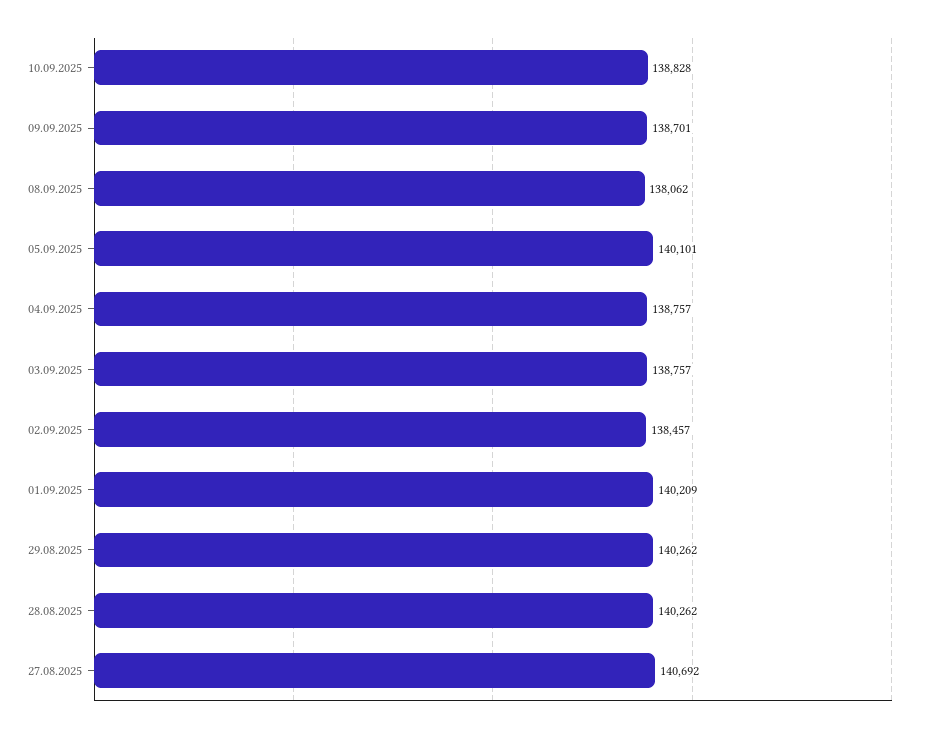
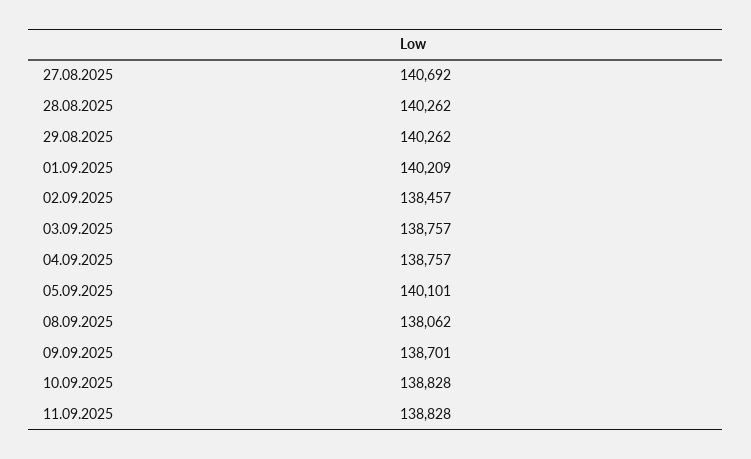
11.09.2025: none -> 138828

